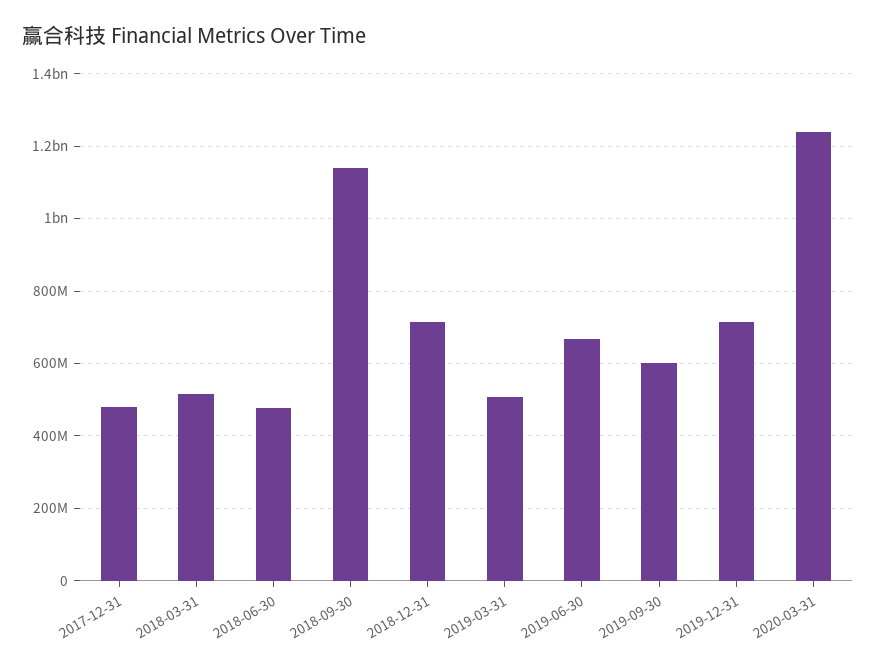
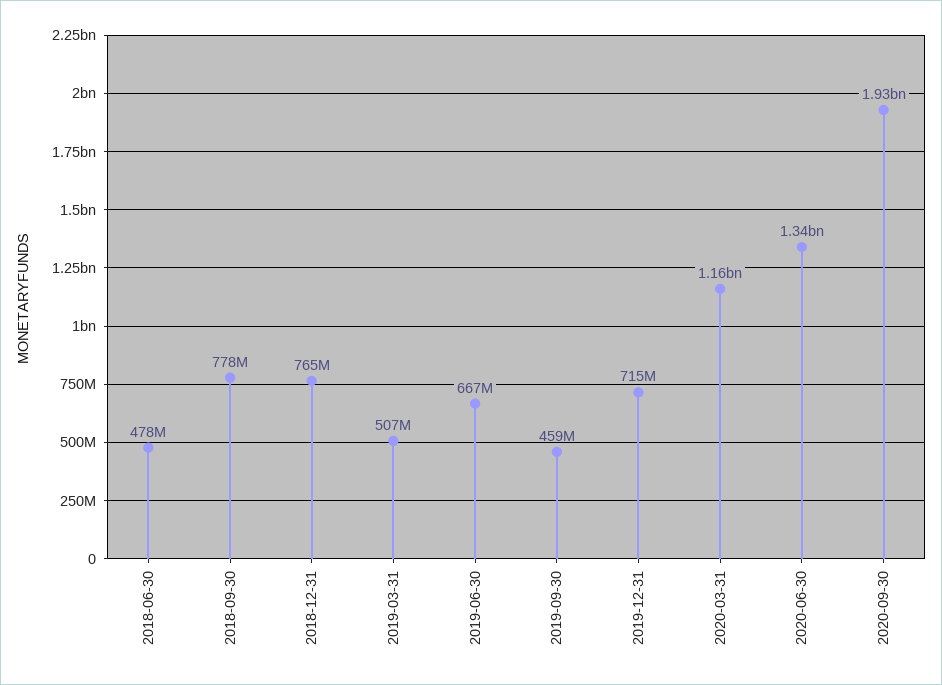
2017-12-31: 480000000 -> none
2018-03-31: 520000000 -> none
2018-09-30: 1140000000 -> 778000000
2018-12-31: 720000000 -> 765000000
2019-09-30: 600000000 -> 459000000
2020-03-31: 1240000000 -> 1160000000
2020-06-30: none -> 1340000000
2020-09-30: none -> 1930000000

